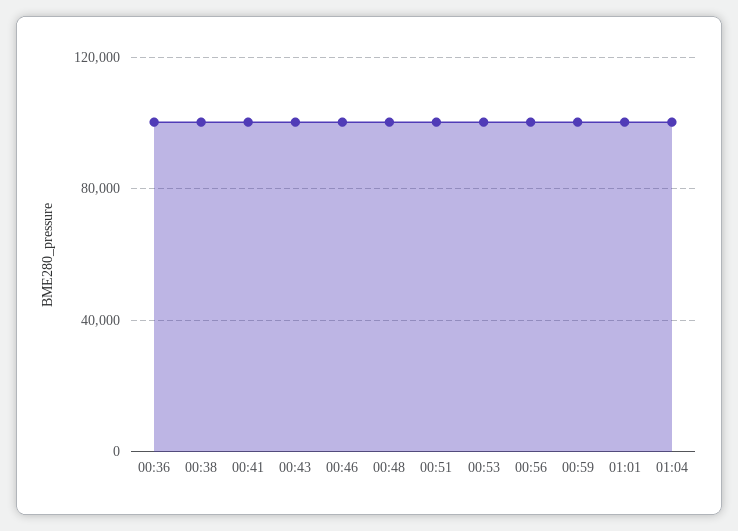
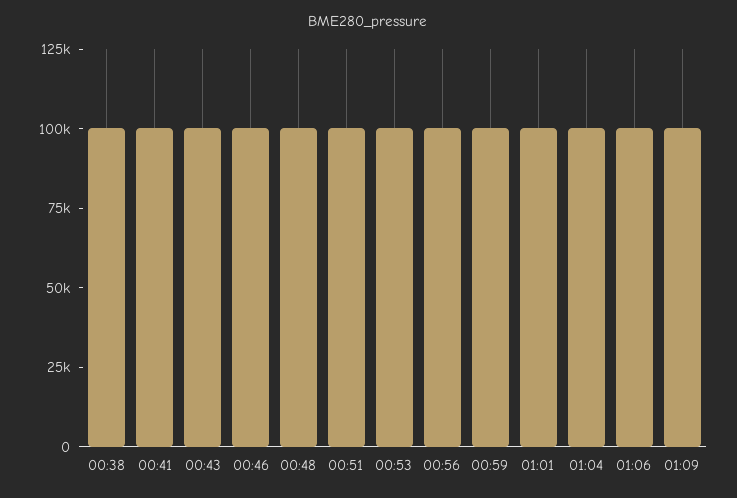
00:36: 100000 -> none
01:06: none -> 100000
01:09: none -> 100000

